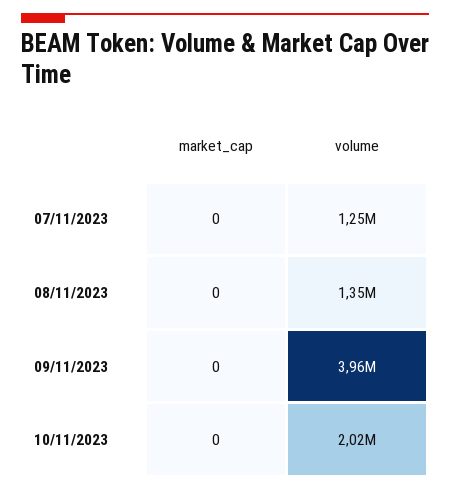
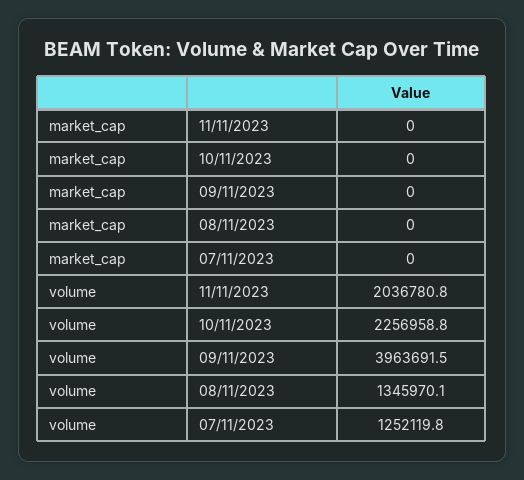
volume, 10/11/2023: 2020000 -> 2256958.8
market_cap, 11/11/2023: none -> 0
volume, 11/11/2023: none -> 2036780.8

